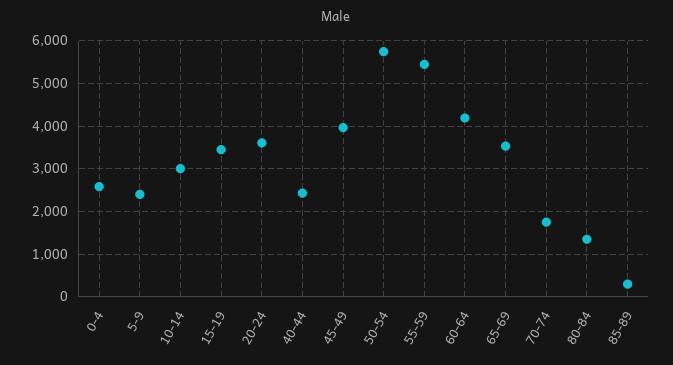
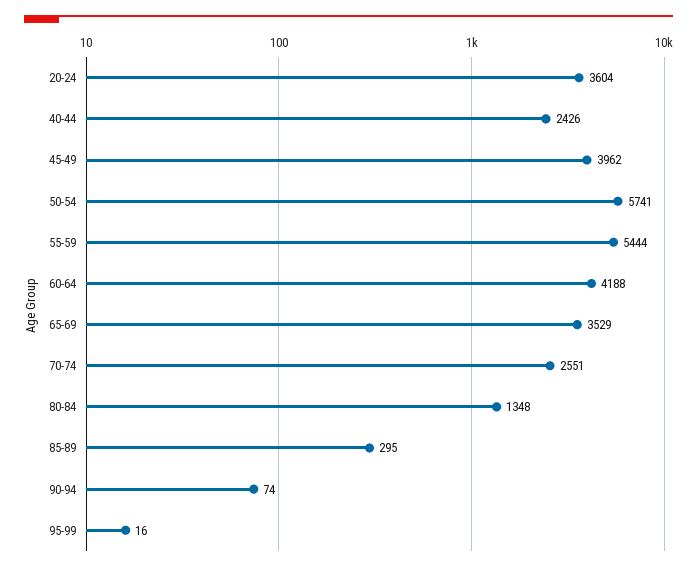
0-4: 2600 -> none
5-9: 2400 -> none
10-14: 3000 -> none
15-19: 3400 -> none
70-74: 1800 -> 2551
90-94: none -> 74
95-99: none -> 16

